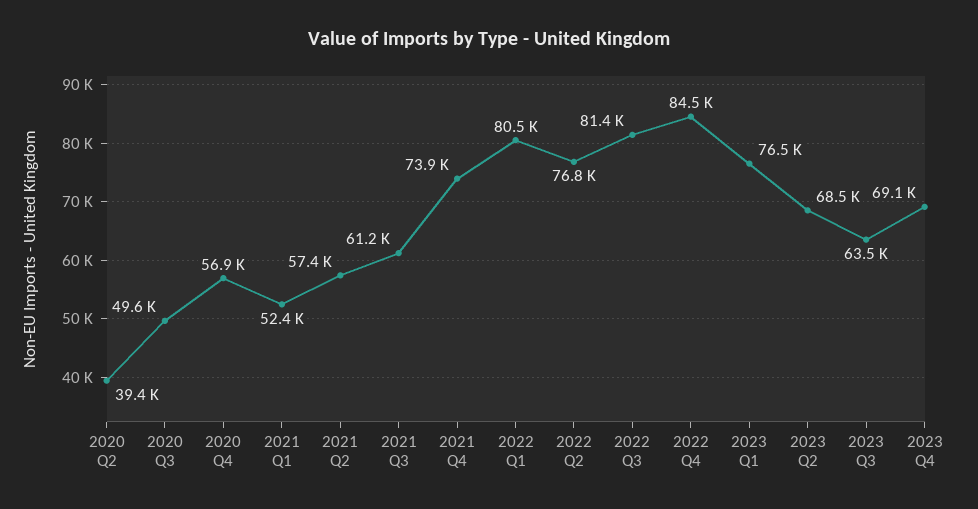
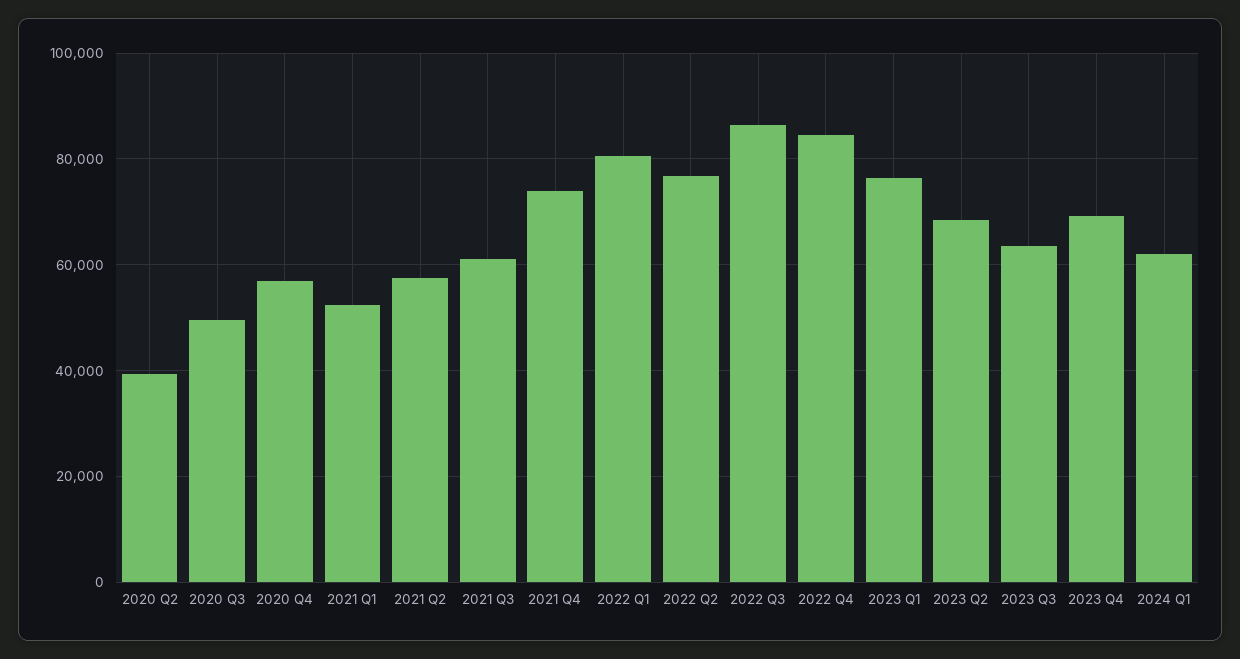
2022 Q3: 81400 -> 86000
2024 Q1: none -> 62000

